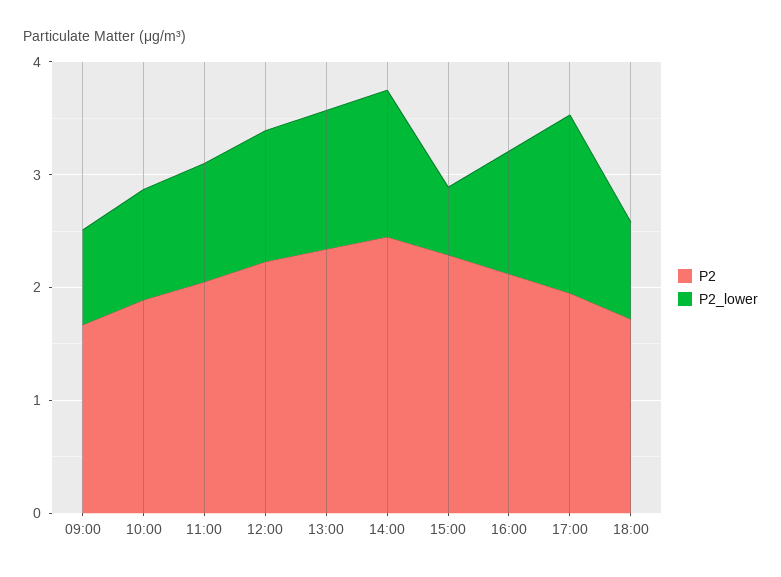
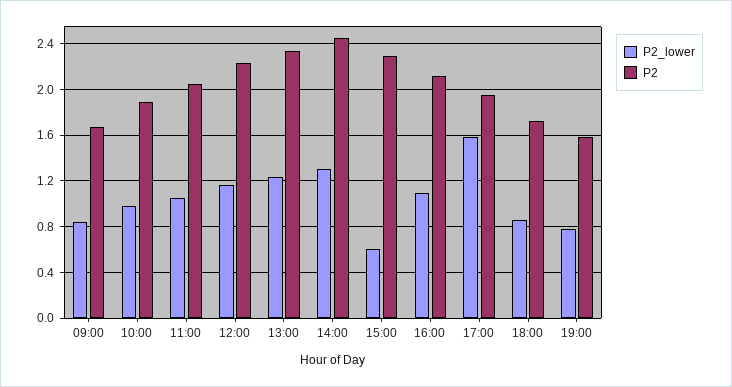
P2_lower, 19:00: none -> 0.8
P2, 19:00: none -> 1.6

